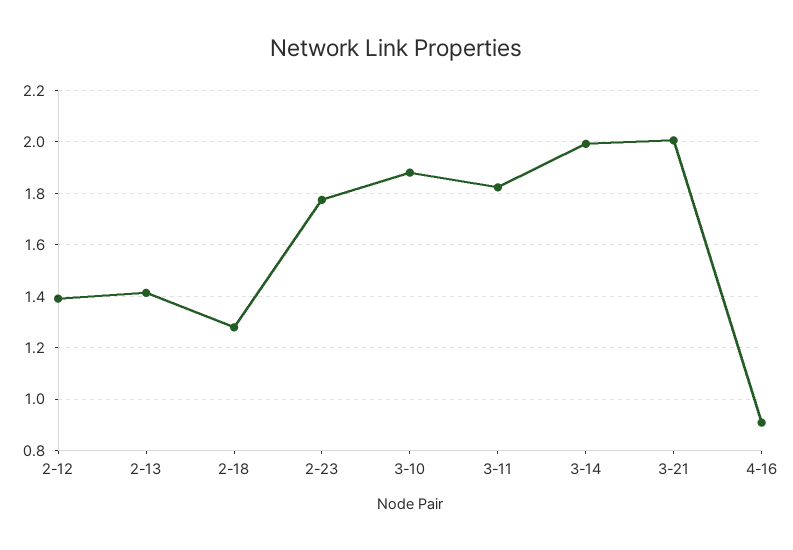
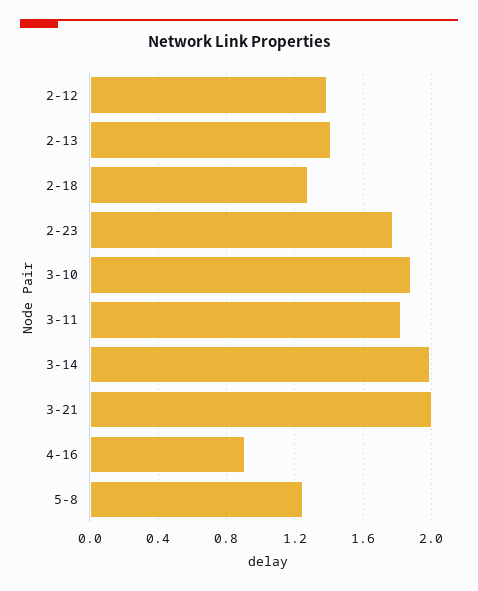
5-8: none -> 1.25

